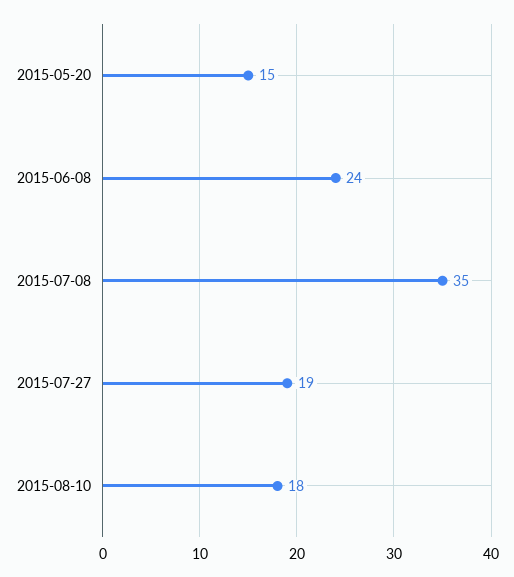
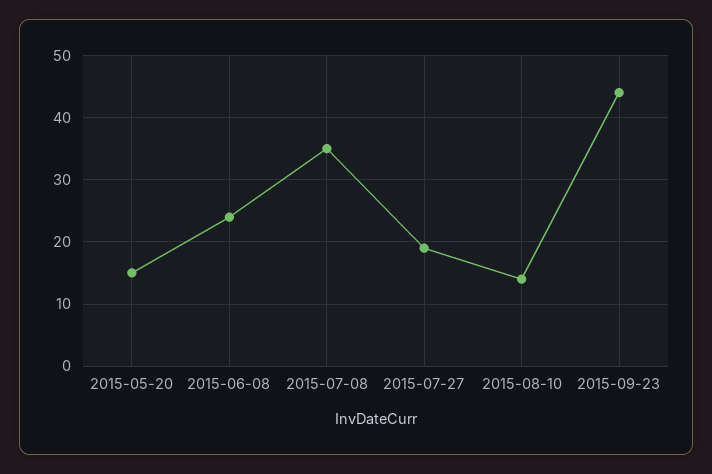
2015-08-10: 18 -> 14
2015-09-23: none -> 44

